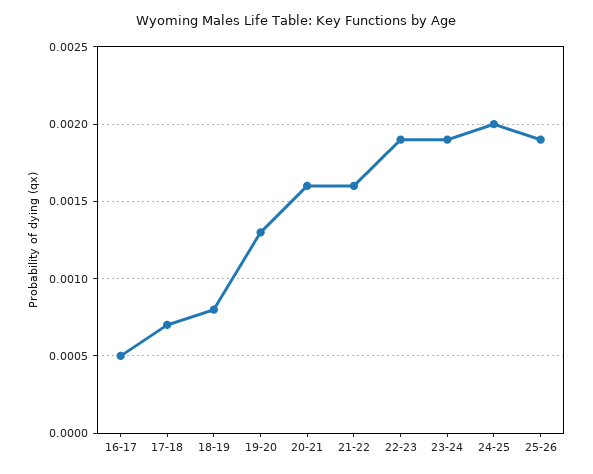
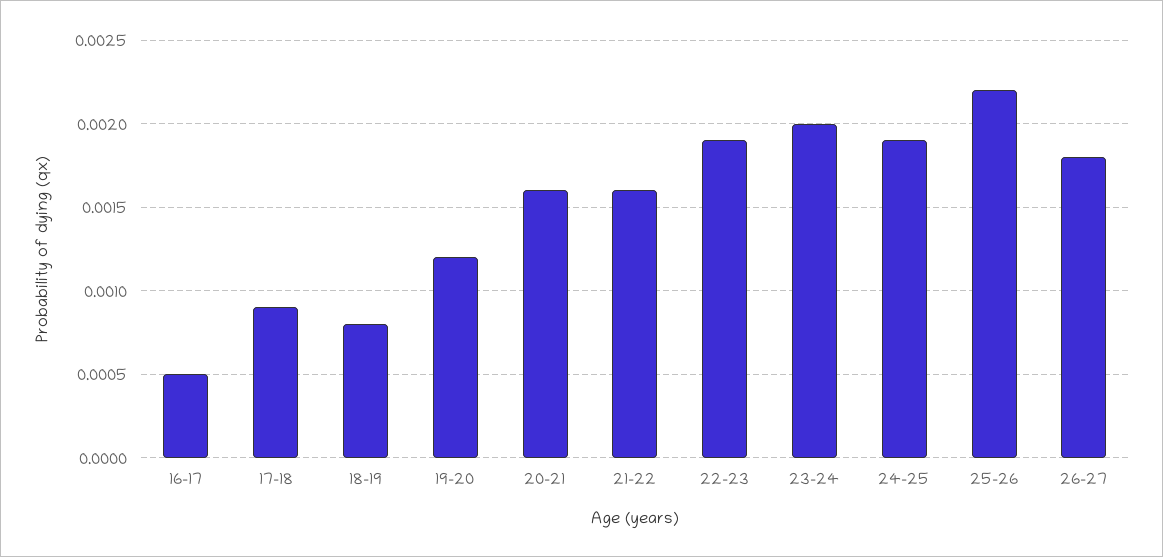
17-18: 0.0007 -> 0.0009
19-20: 0.0013 -> 0.0012
23-24: 0.0019 -> 0.002
24-25: 0.002 -> 0.0019
25-26: 0.0019 -> 0.0022
26-27: none -> 0.0018

